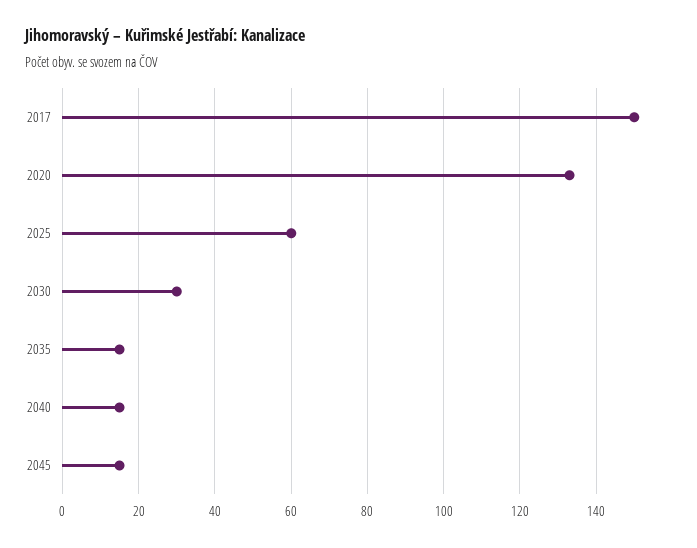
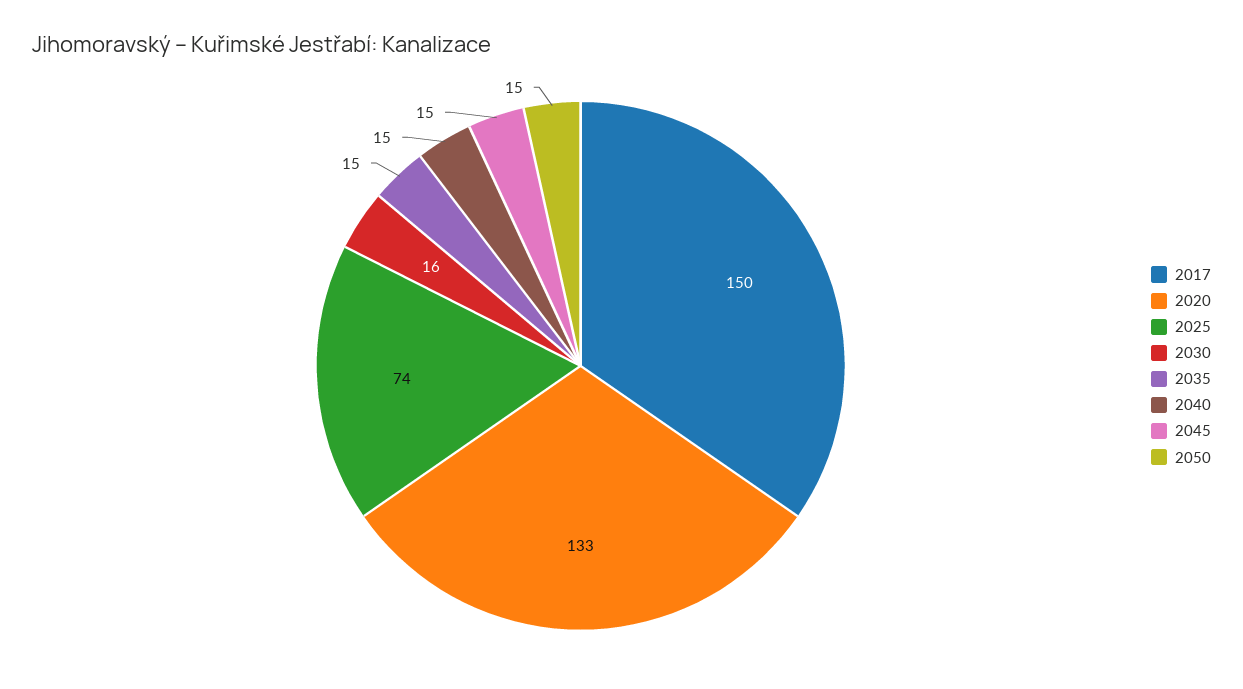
2025: 60 -> 74
2030: 30 -> 16
2050: none -> 15

